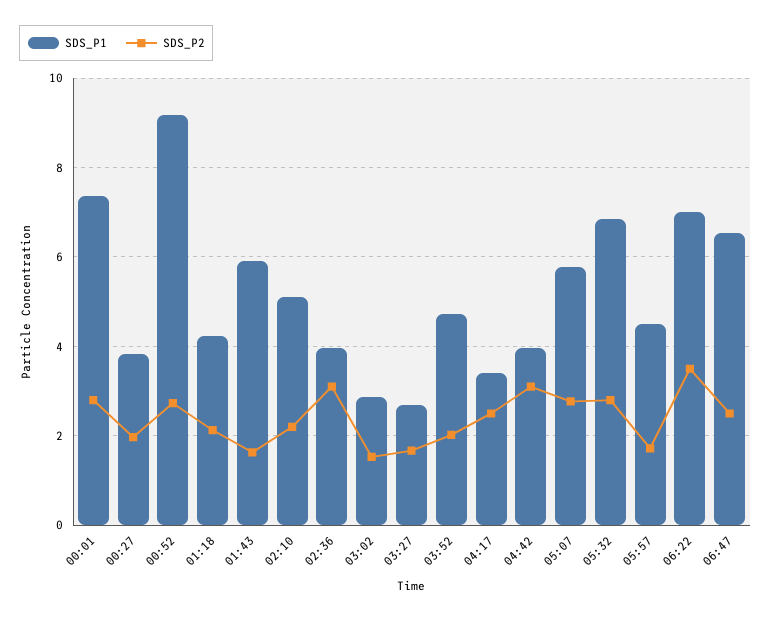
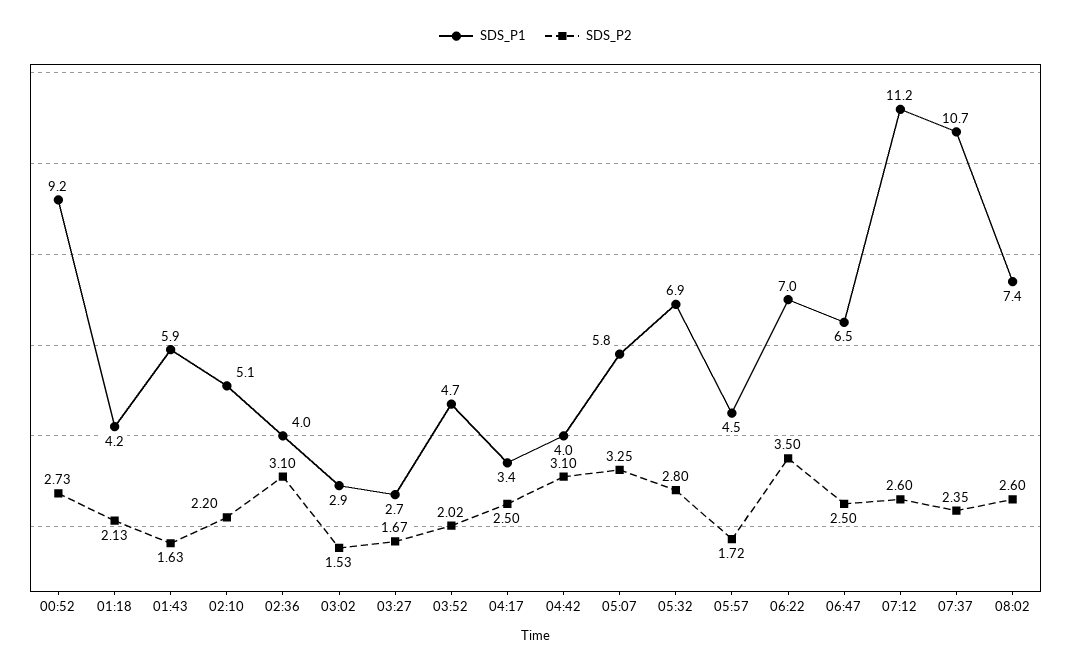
SDS_P1, 00:01: 7.4 -> none
SDS_P2, 00:01: 2.8 -> none
SDS_P1, 00:27: 3.8 -> none
SDS_P2, 00:27: 2 -> none
SDS_P2, 05:07: 2.8 -> 3.25
SDS_P1, 07:12: none -> 11.2
SDS_P2, 07:12: none -> 2.6
SDS_P1, 07:37: none -> 10.7
SDS_P2, 07:37: none -> 2.35
SDS_P1, 08:02: none -> 7.4
SDS_P2, 08:02: none -> 2.6

